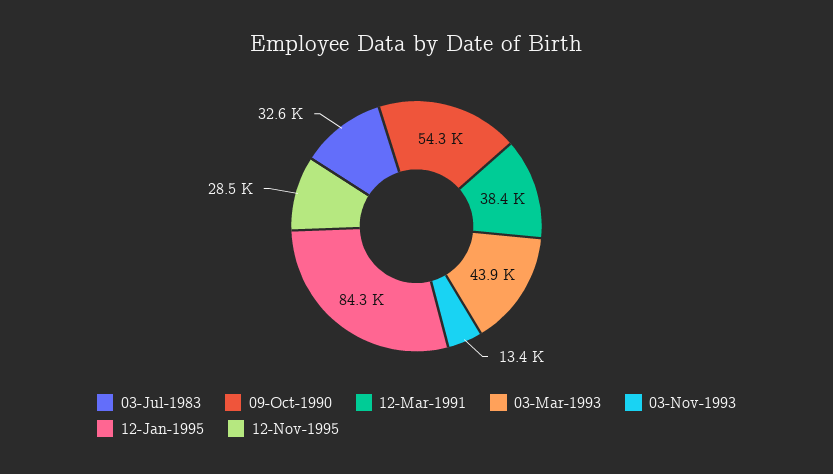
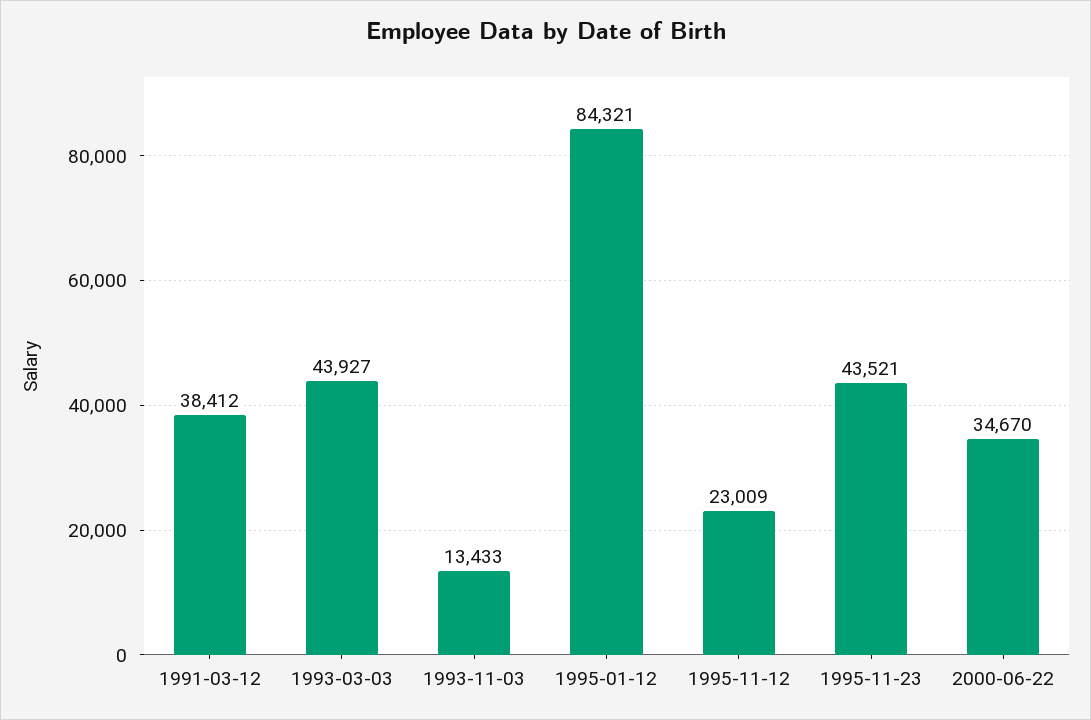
03-Jul-1983: 32600 -> none
09-Oct-1990: 54300 -> none
12-Nov-1995: 28500 -> 23009
1995-11-23: none -> 43521
2000-06-22: none -> 34670

